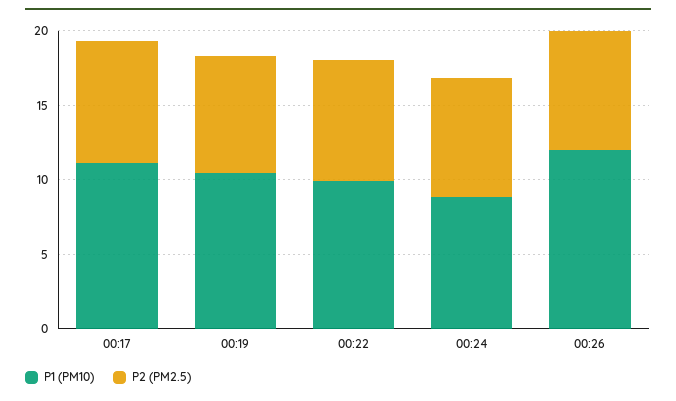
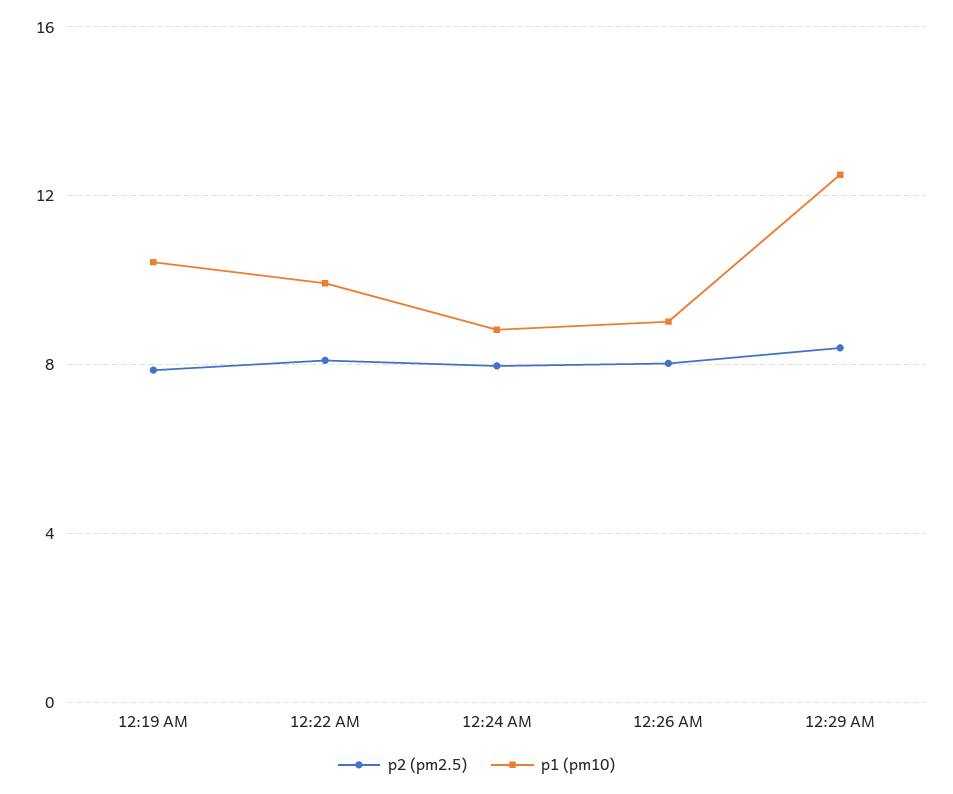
P1 (PM10), 00:17: 11 -> none
P2 (PM2.5), 00:17: 8 -> none
P1 (PM10), 00:26: 12 -> 9
P2 (PM2.5), 12:29 AM: none -> 8.5
P1 (PM10), 12:29 AM: none -> 12.5

